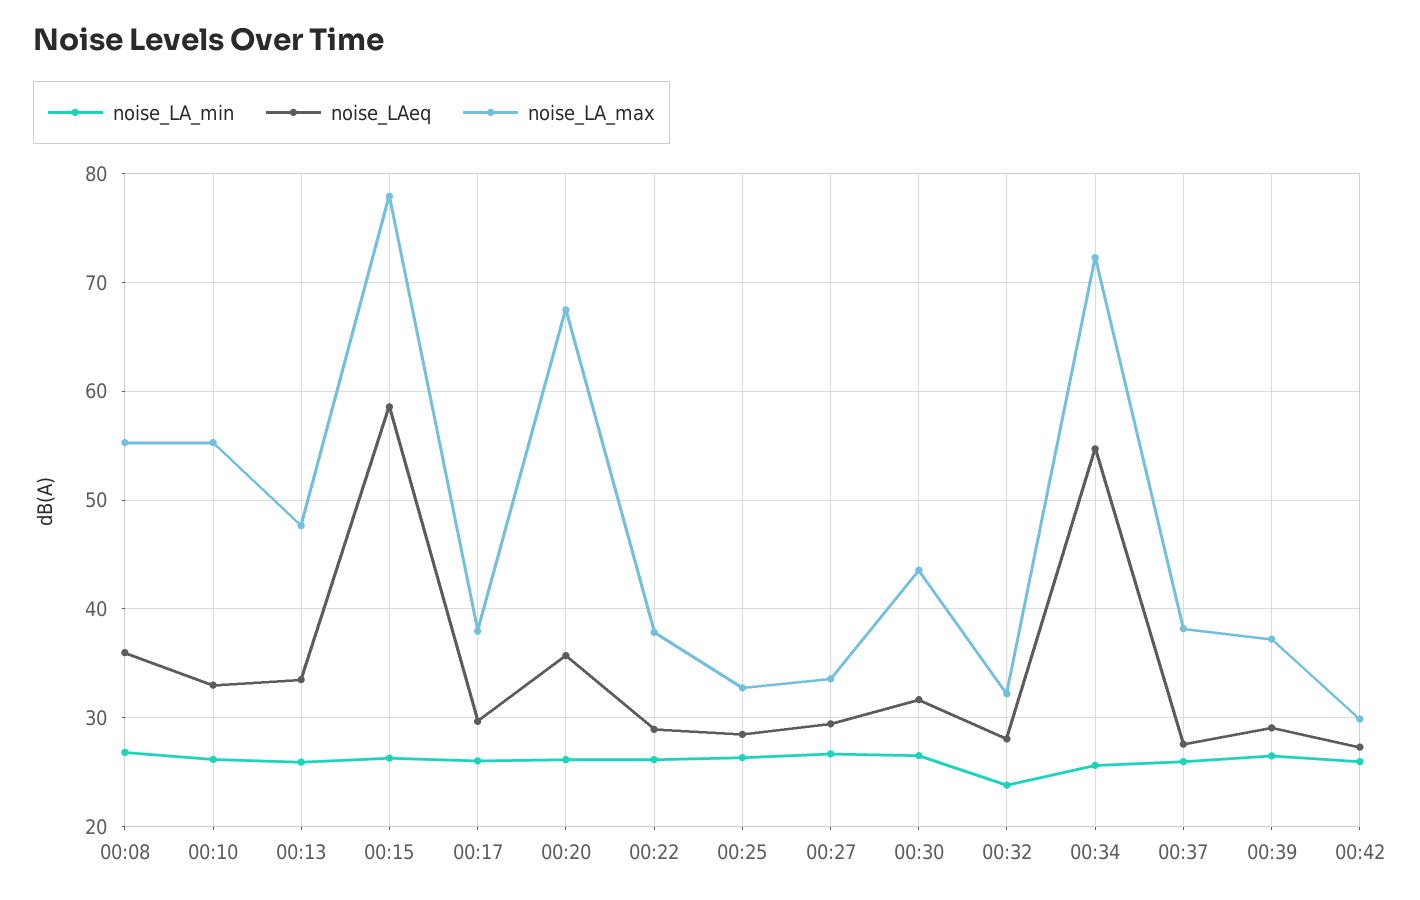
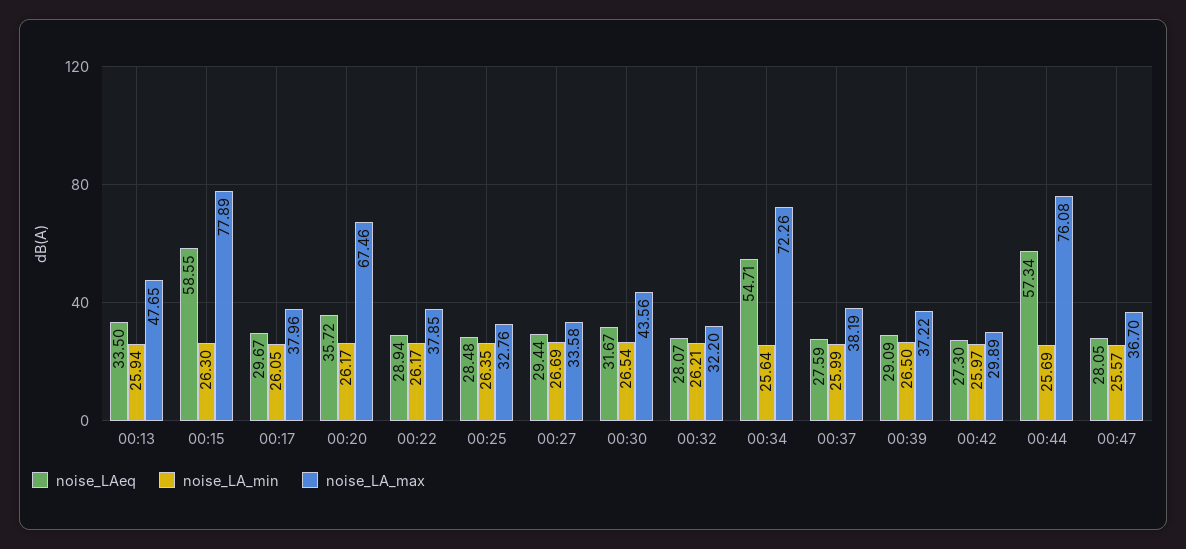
noise_LA_min, 00:08: 27 -> none
noise_LAeq, 00:08: 36 -> none
noise_LA_max, 00:08: 55 -> none
noise_LA_min, 00:10: 26 -> none
noise_LAeq, 00:10: 33 -> none
noise_LA_max, 00:10: 55 -> none
noise_LA_min, 00:32: 24 -> 26.21
noise_LAeq, 00:44: none -> 57.34
noise_LA_min, 00:44: none -> 25.69
noise_LA_max, 00:44: none -> 76.08
noise_LAeq, 00:47: none -> 28.05
noise_LA_min, 00:47: none -> 25.57
noise_LA_max, 00:47: none -> 36.7

